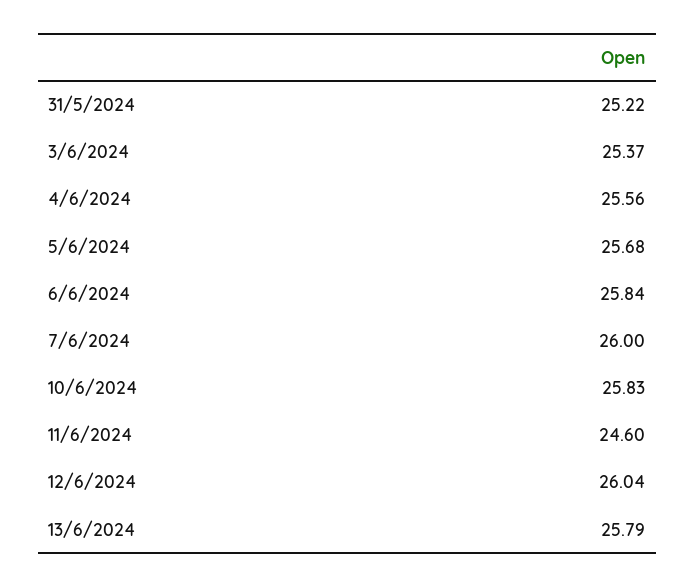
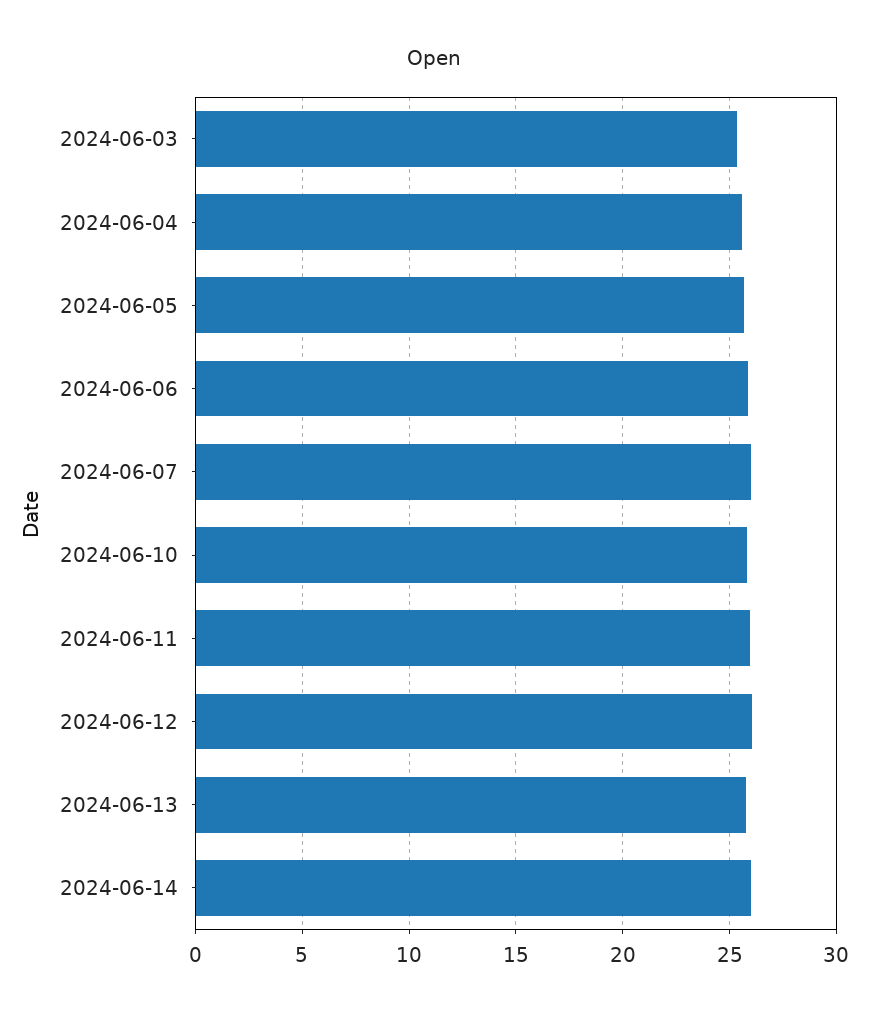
31/5/2024: 25.22 -> none
11/6/2024: 24.6 -> 26
2024-06-14: none -> 26

